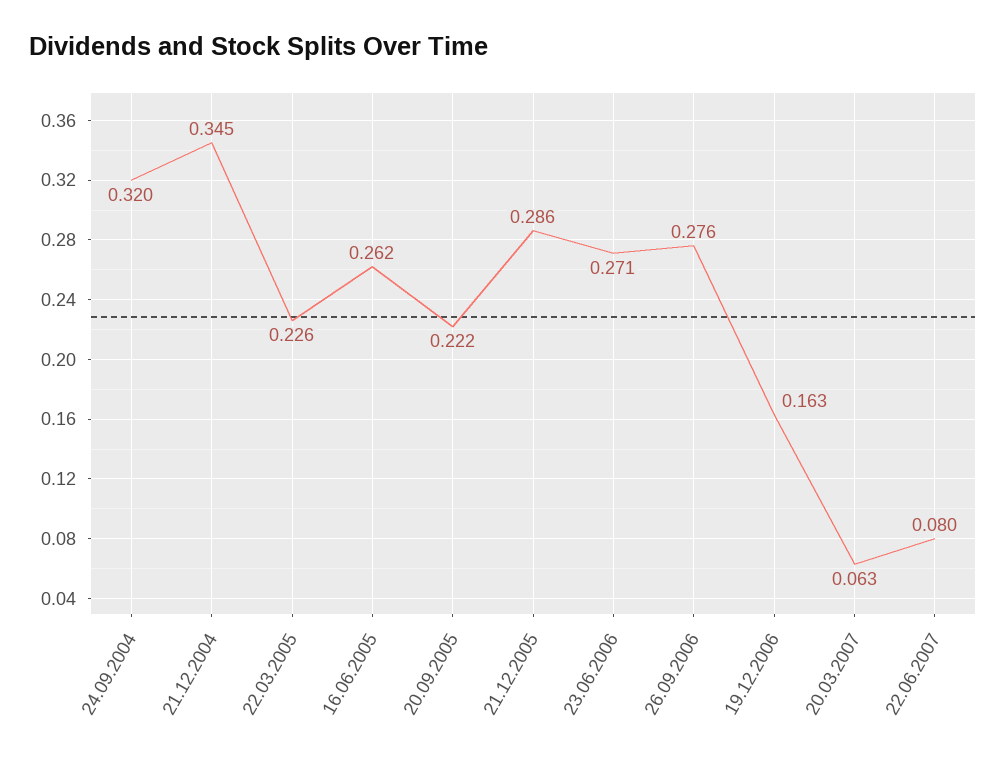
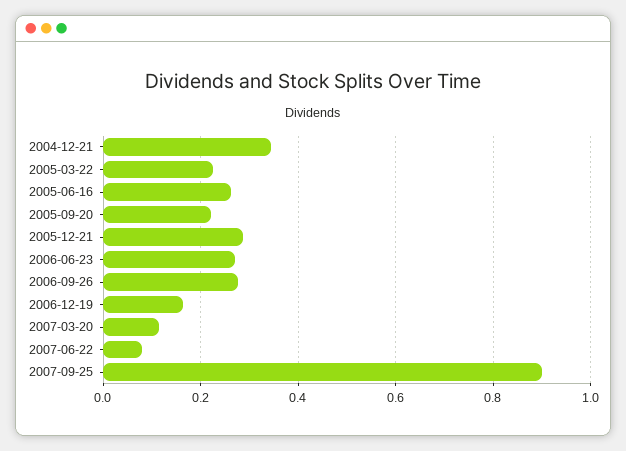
24.09.2004: 0.32 -> none
20.03.2007: 0.063 -> 0.12
2007-09-25: none -> 0.9

